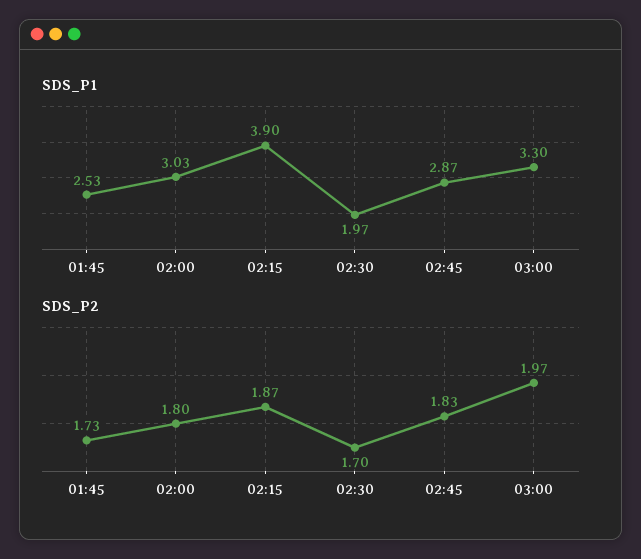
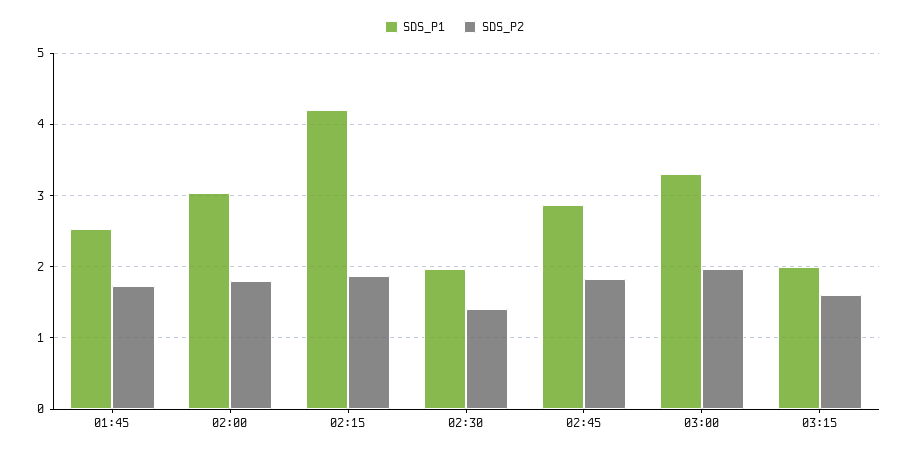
SDS_P1, 02:15: 3.9 -> 4.2
SDS_P2, 02:30: 1.7 -> 1.4
SDS_P1, 03:15: none -> 2
SDS_P2, 03:15: none -> 1.6

